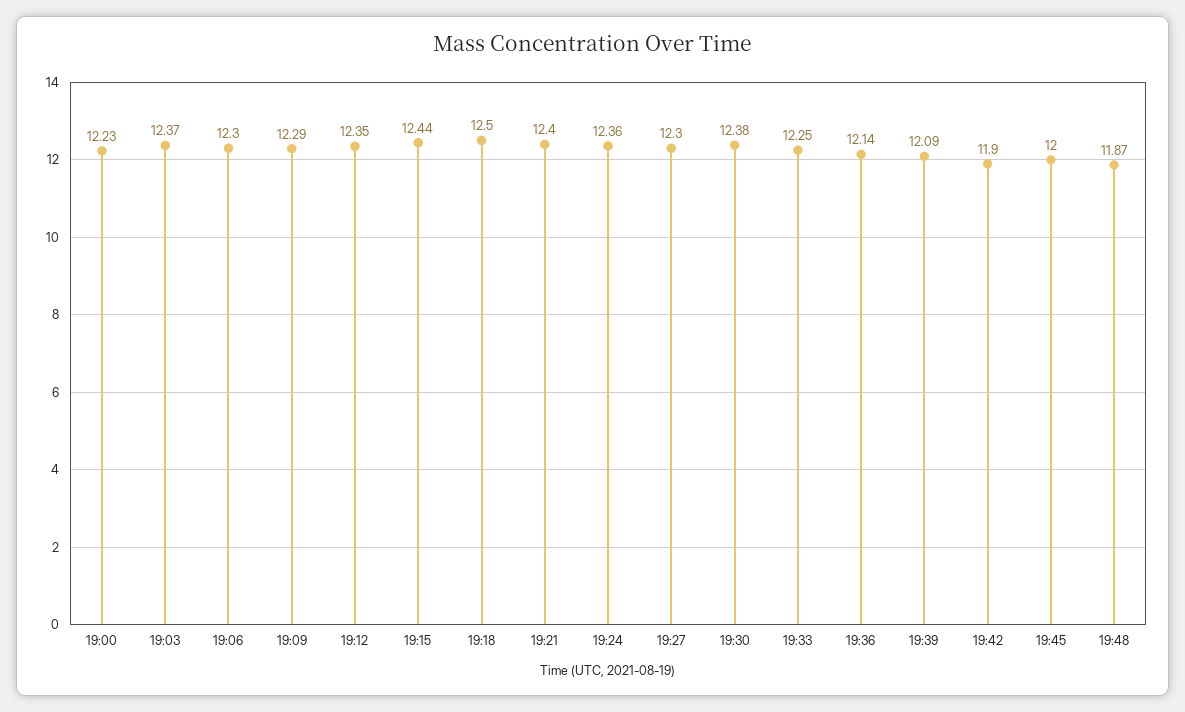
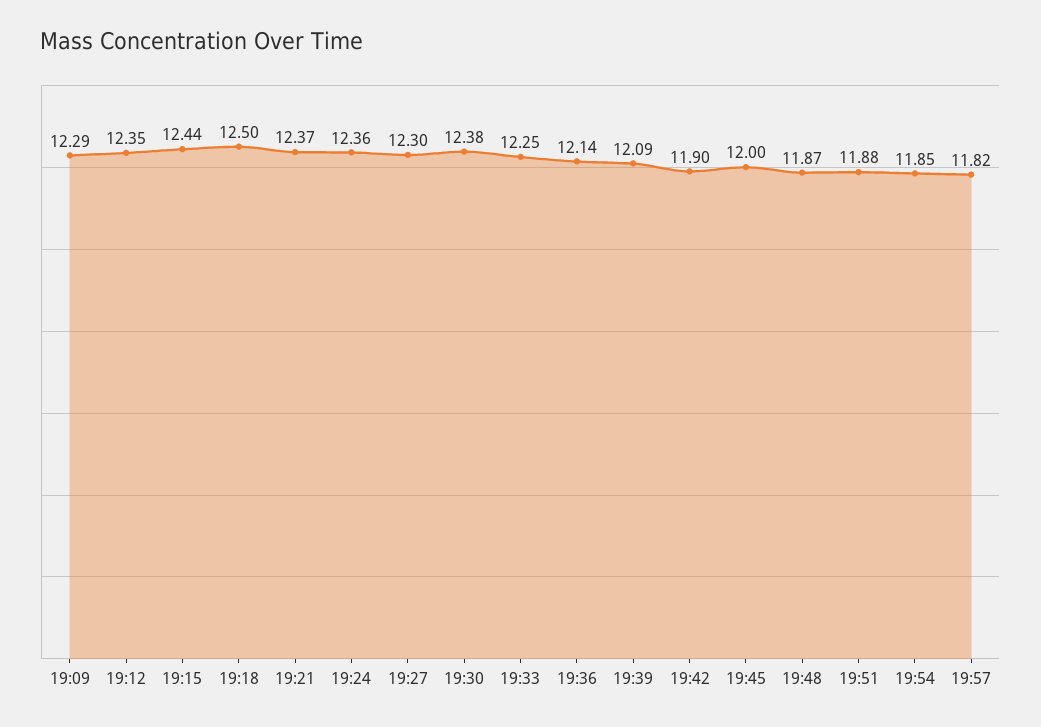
19:00: 12.23 -> none
19:03: 12.37 -> none
19:06: 12.3 -> none
19:21: 12.4 -> 12.37
19:51: none -> 11.88
19:54: none -> 11.85
19:57: none -> 11.82

